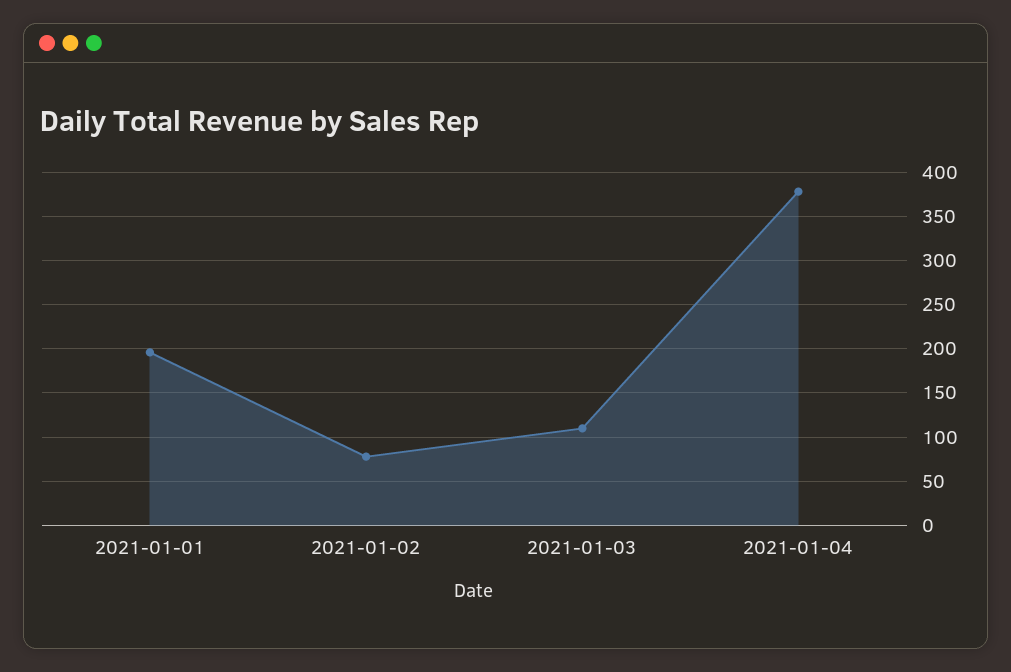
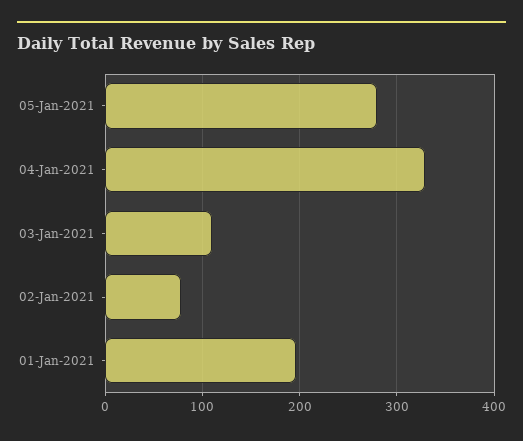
2021-01-04: 380 -> 330
05-Jan-2021: none -> 280

